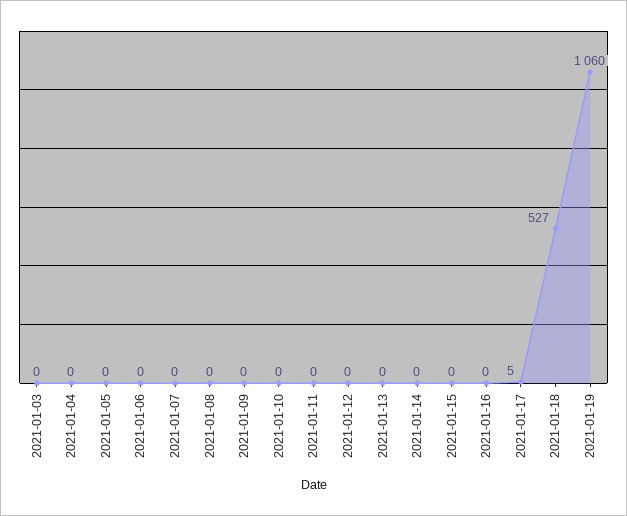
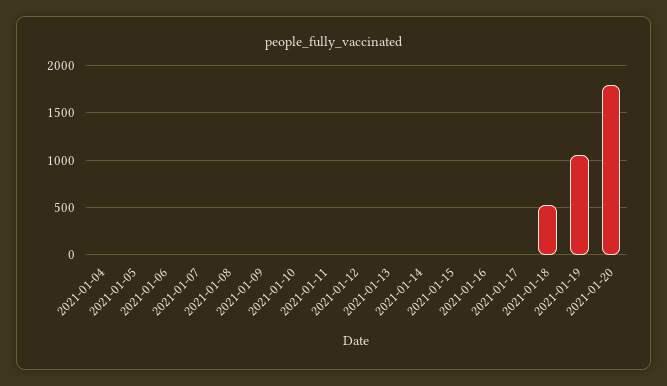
2021-01-03: 0 -> none
2021-01-20: none -> 1800

